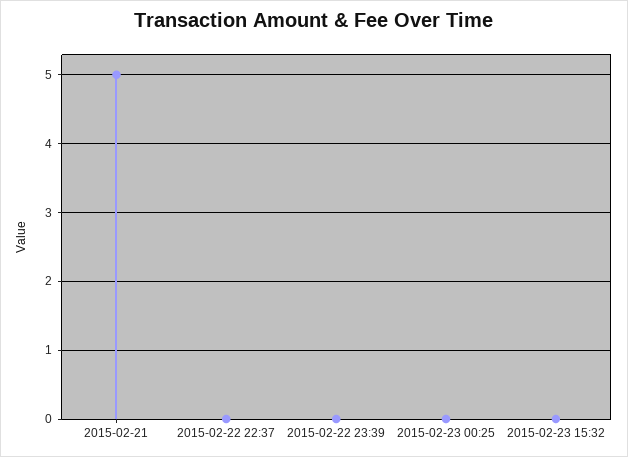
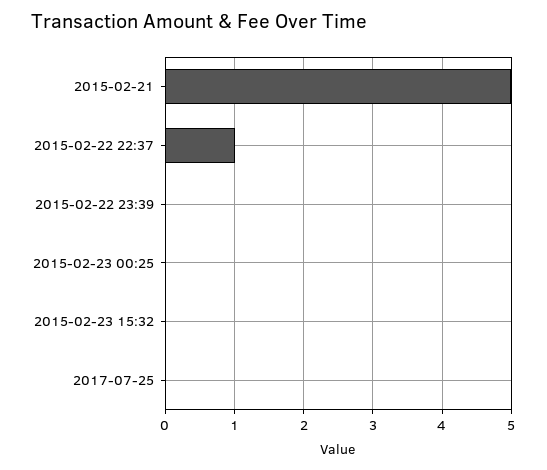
2015-02-22 22:37: 0 -> 1
2017-07-25: none -> 0

